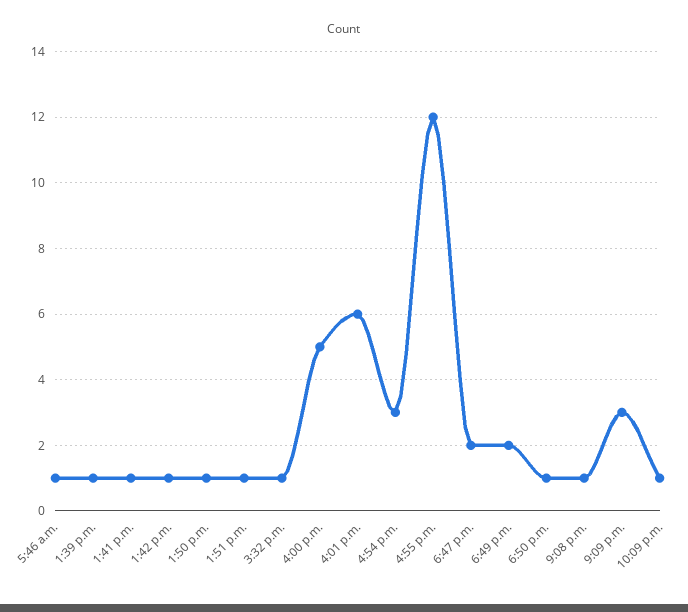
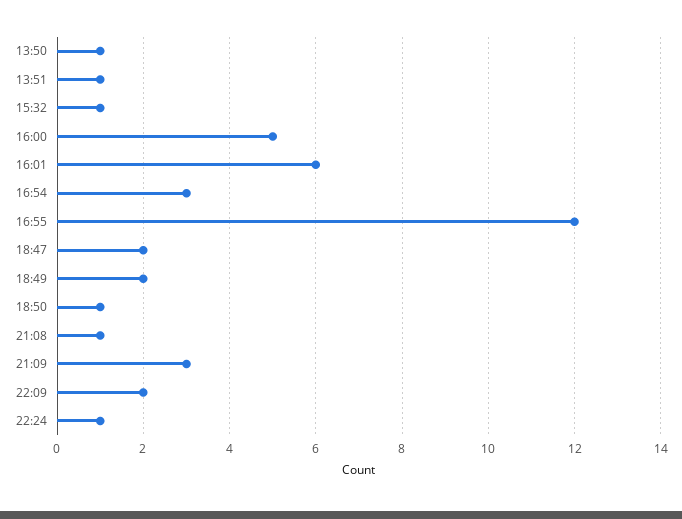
5:46 a.m.: 1 -> none
1:39 p.m.: 1 -> none
1:41 p.m.: 1 -> none
1:42 p.m.: 1 -> none
10:09 p.m.: 1 -> 2
22:24: none -> 1

